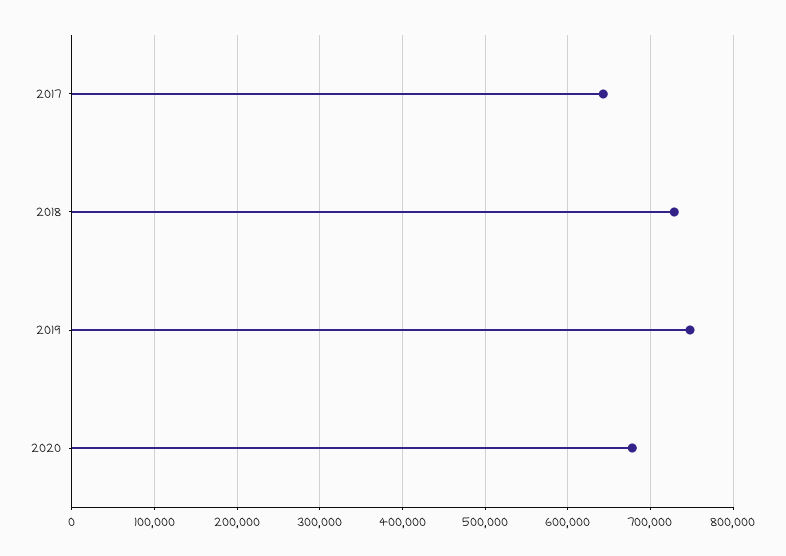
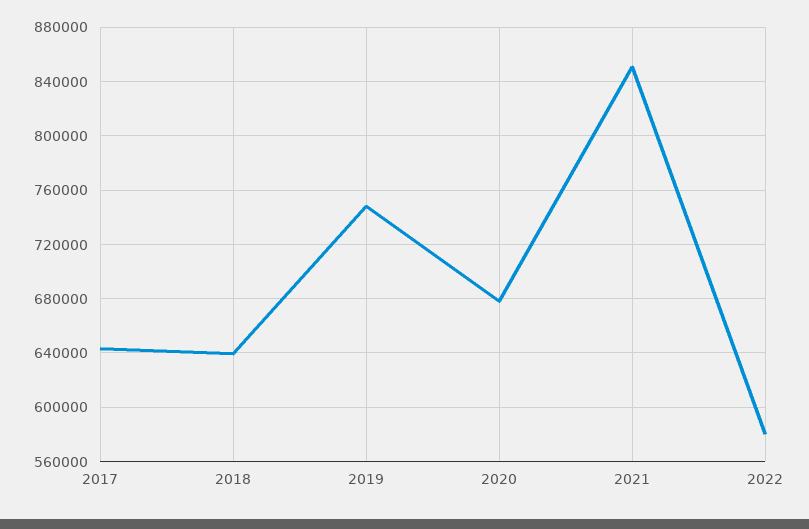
2018: 730000 -> 640000
2021: none -> 850000
2022: none -> 580000

